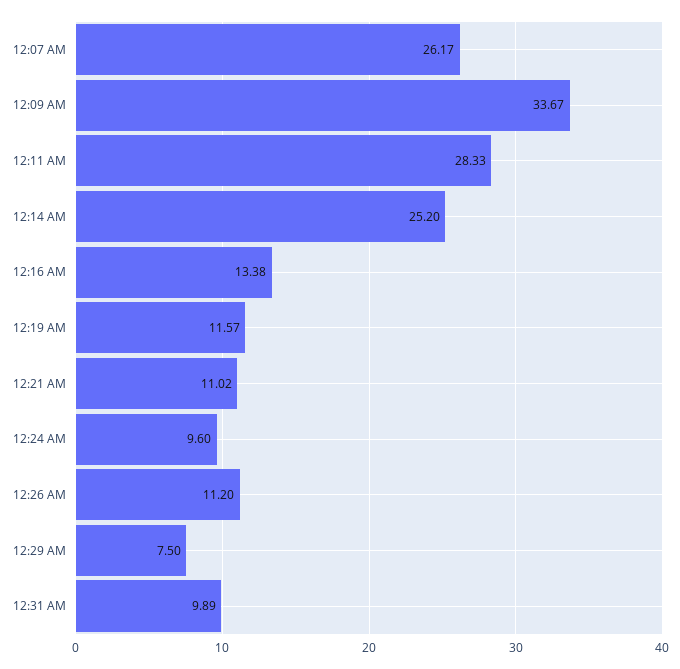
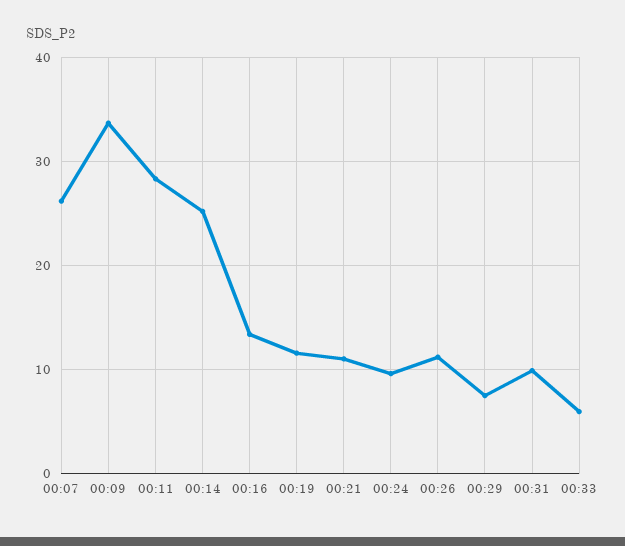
00:33: none -> 6

